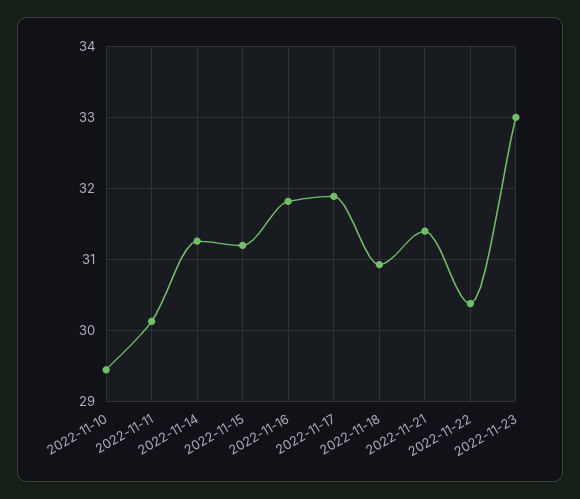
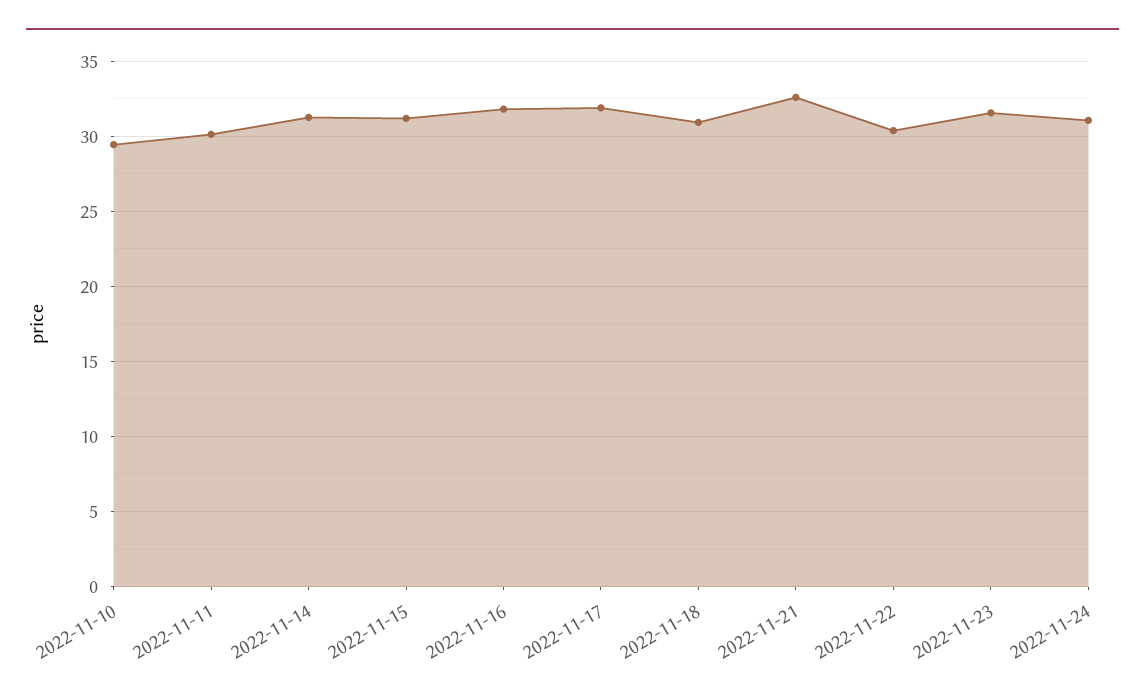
2022-11-21: 31.4 -> 32.5
2022-11-23: 33 -> 31.5
2022-11-24: none -> 31

